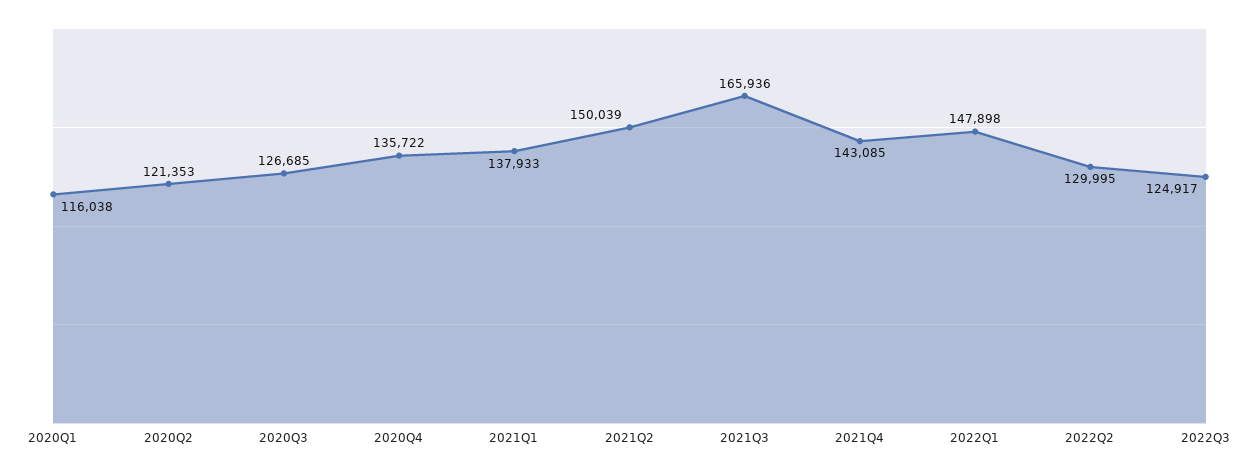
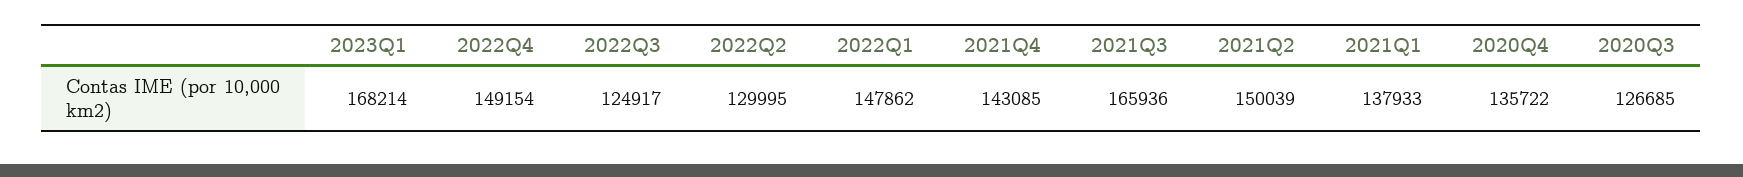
2020Q1: 116038 -> none
2020Q2: 121353 -> none
2022Q1: 147898 -> 147862
2023Q1: none -> 168214
2022Q4: none -> 149154

